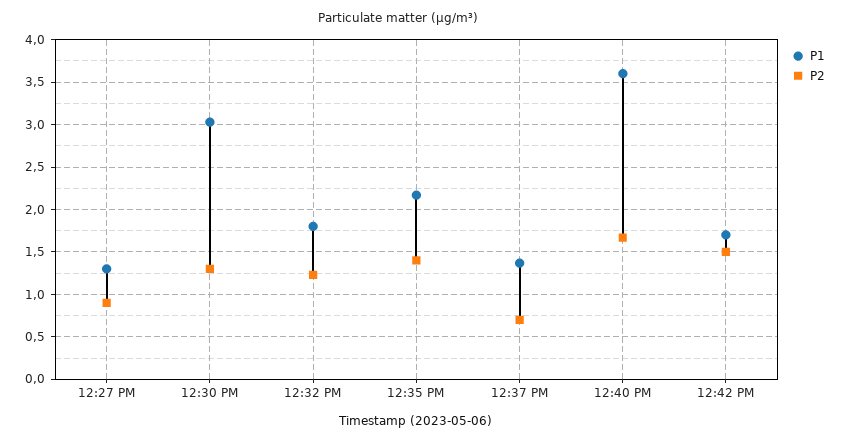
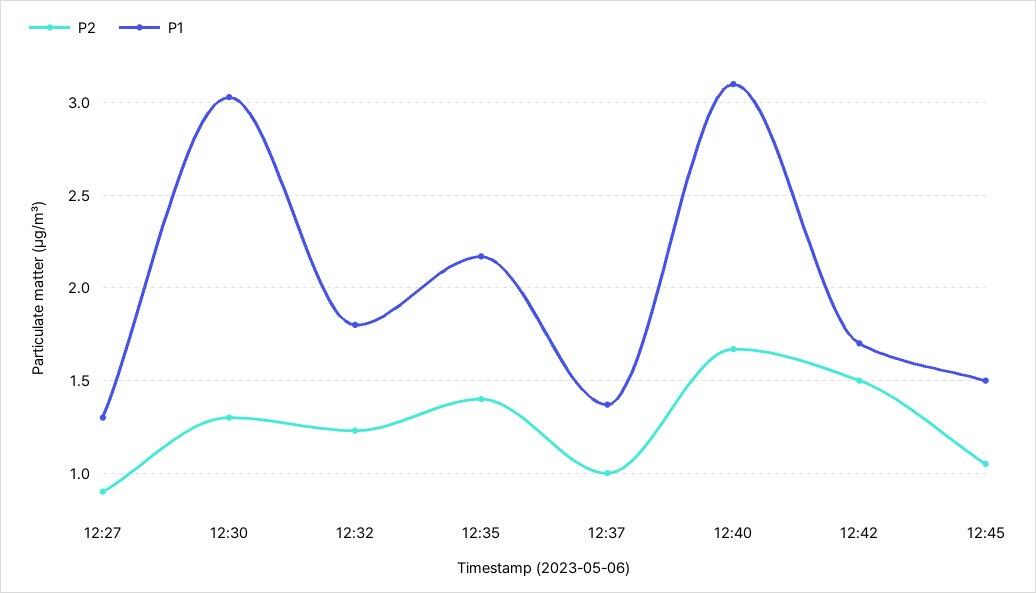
P2, 12:37 PM: 0.7 -> 1
P1, 12:40 PM: 3.6 -> 3.1
P2, 12:45: none -> 1.05
P1, 12:45: none -> 1.5

